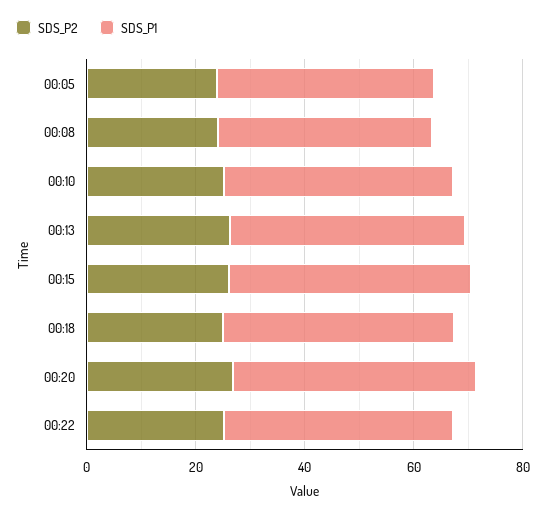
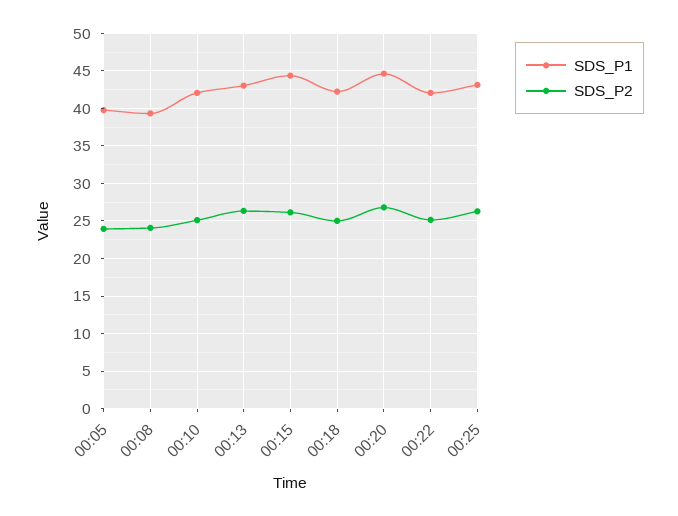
SDS_P1, 00:25: none -> 43
SDS_P2, 00:25: none -> 26

